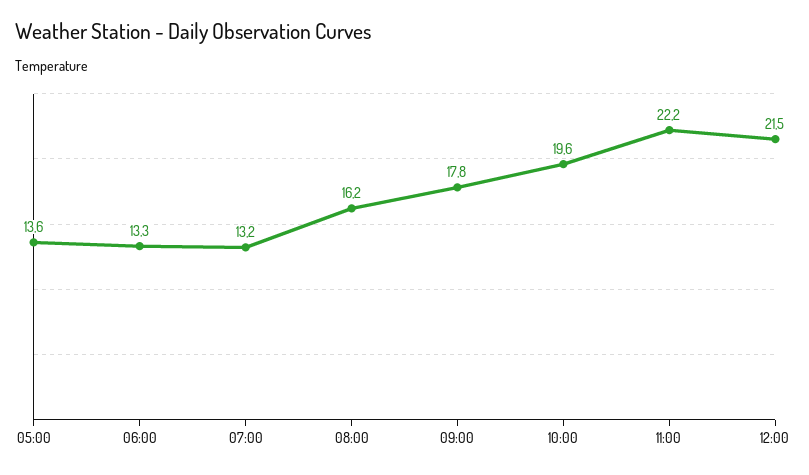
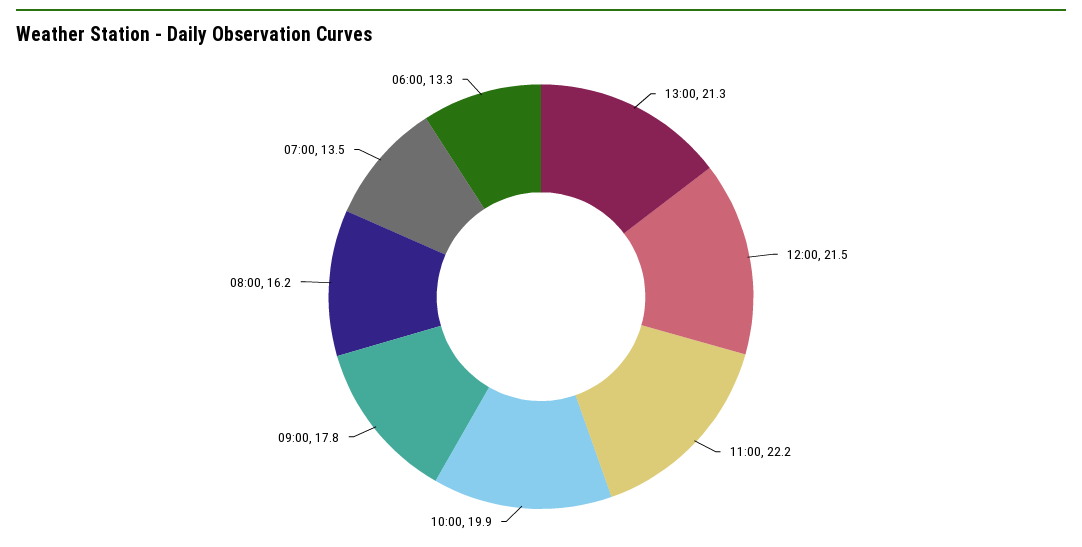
05:00: 13.6 -> none
07:00: 13.2 -> 13.5
10:00: 19.6 -> 19.9
13:00: none -> 21.3

